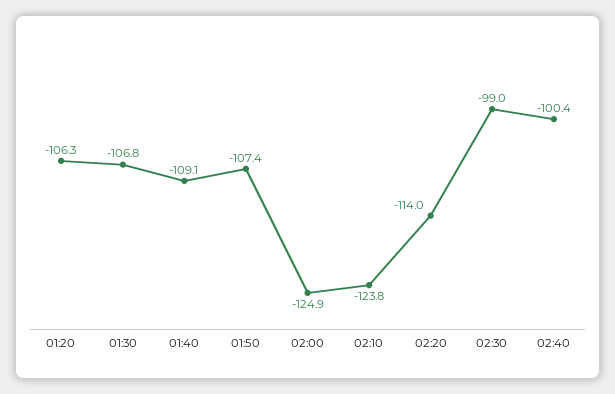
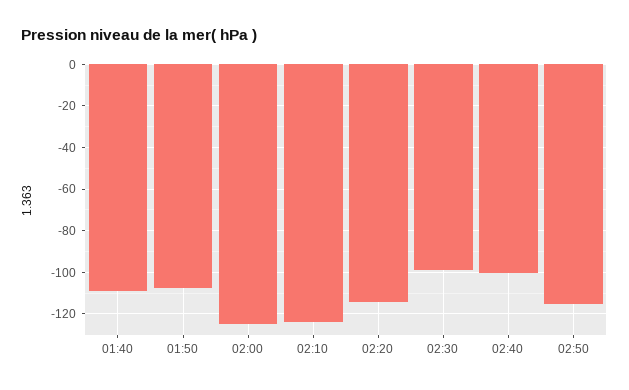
01:20: -106.3 -> none
01:30: -106.8 -> none
02:50: none -> -115

